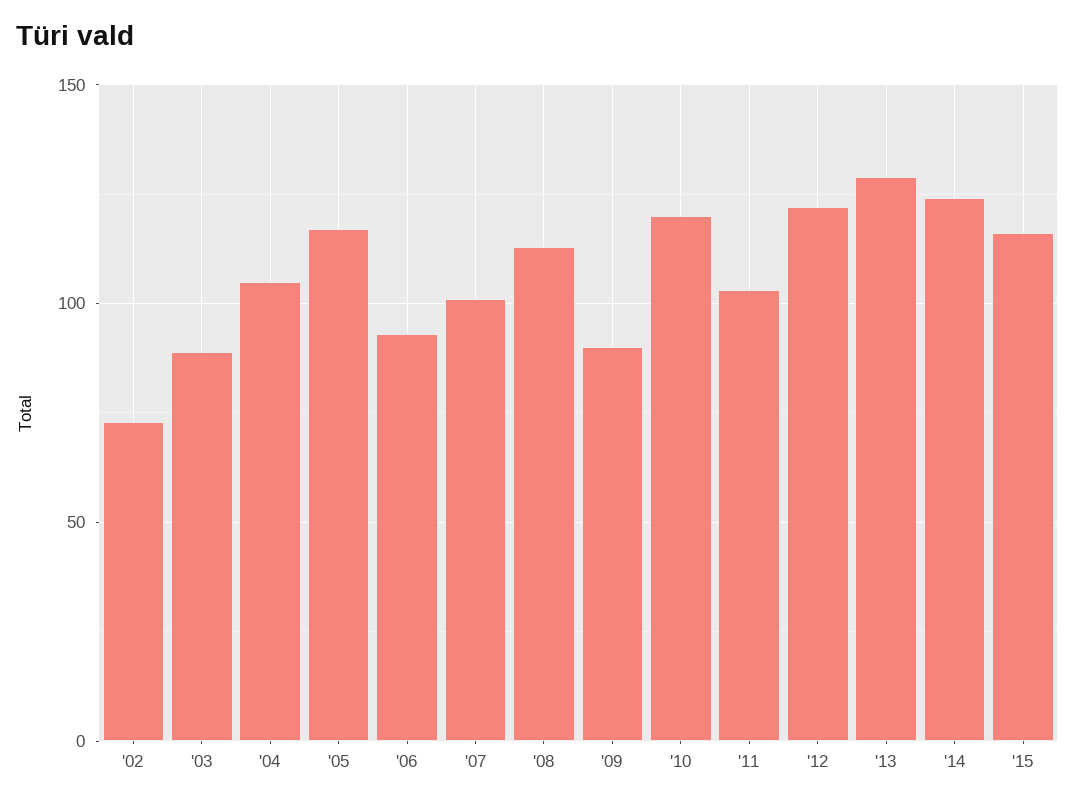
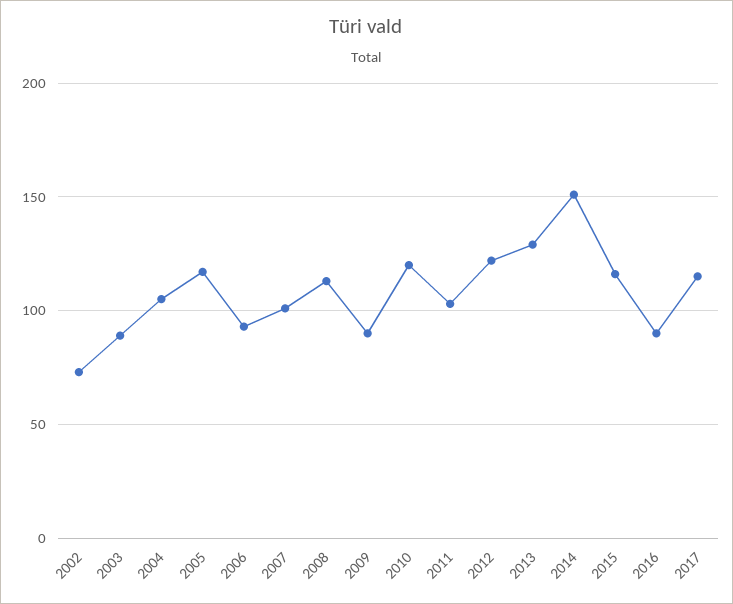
'14: 125 -> 150
2016: none -> 90
2017: none -> 115

